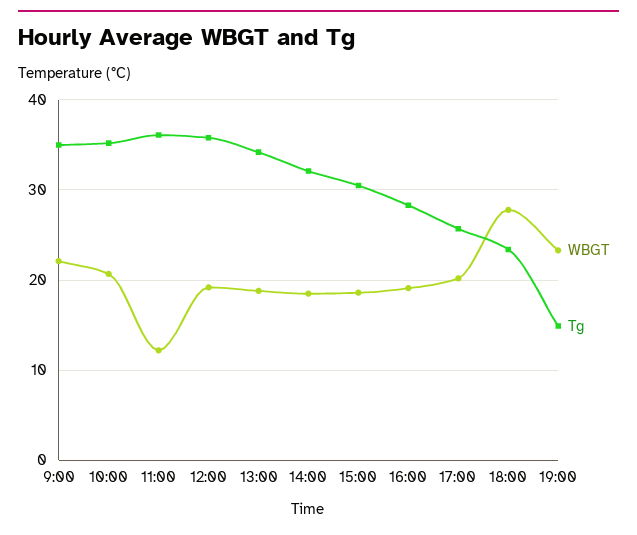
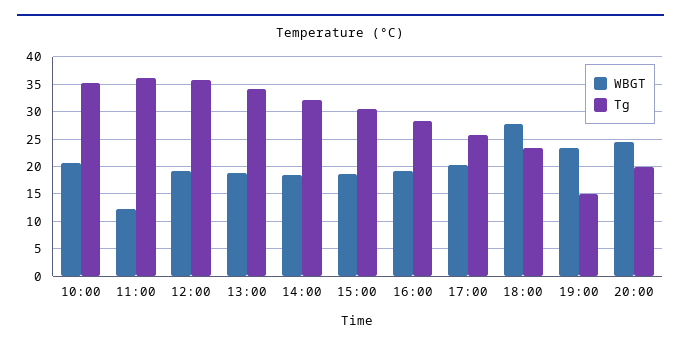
WBGT, 9:00: 22 -> none
Tg, 9:00: 35 -> none
WBGT, 20:00: none -> 25
Tg, 20:00: none -> 20

